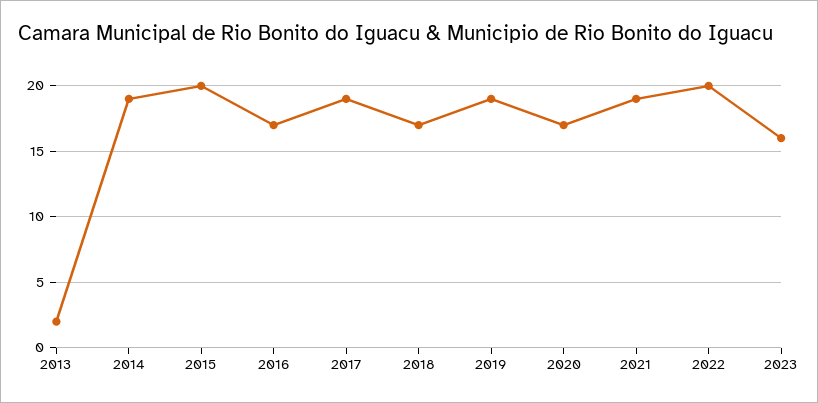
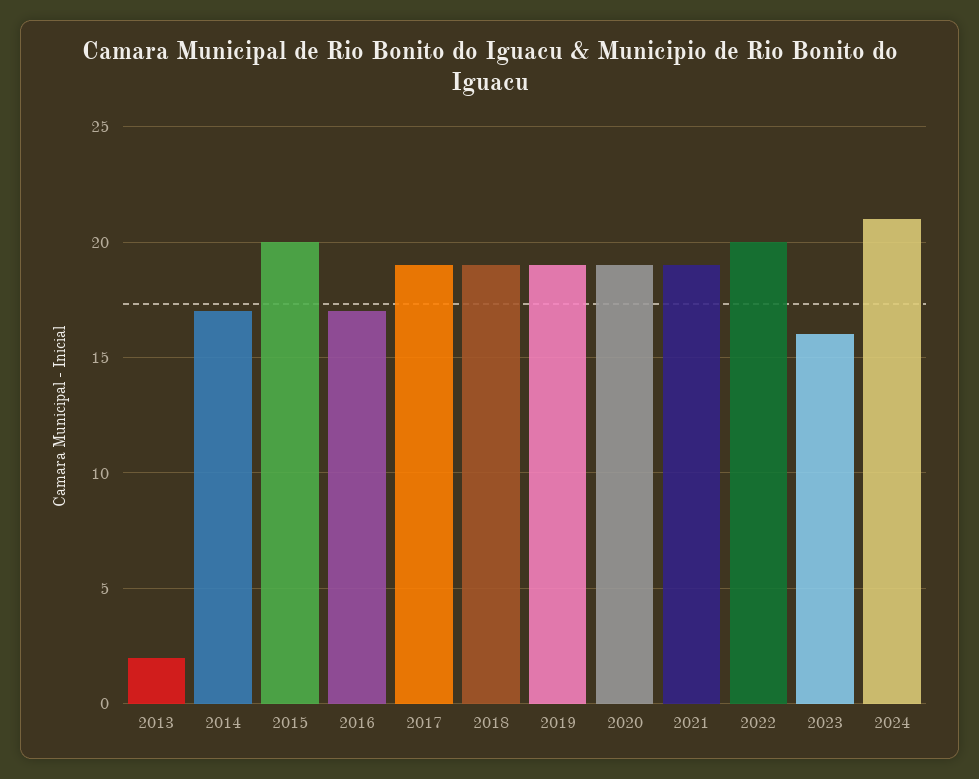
2014: 19 -> 17
2018: 17 -> 19
2020: 17 -> 19
2024: none -> 21

